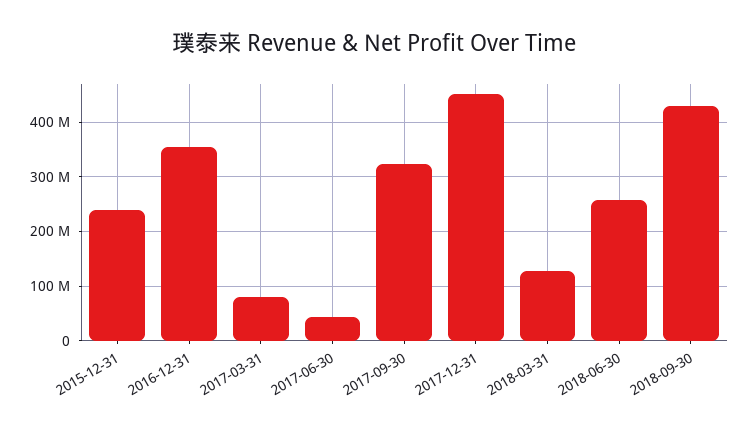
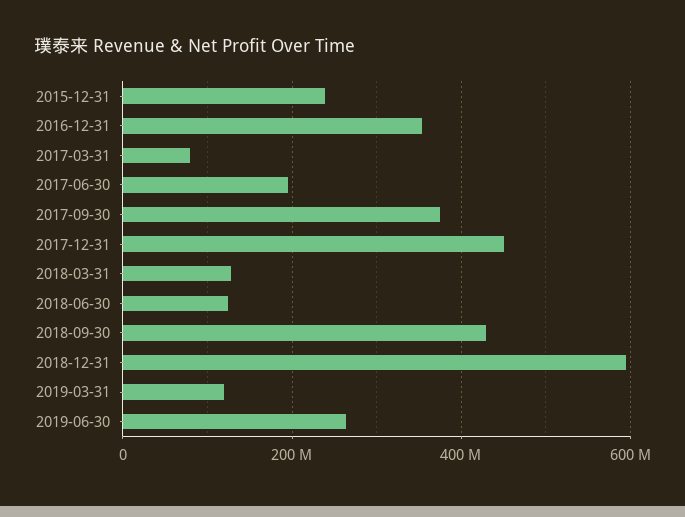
2017-06-30: 40000000 -> 200000000
2017-09-30: 320000000 -> 380000000
2018-06-30: 260000000 -> 120000000
2018-12-31: none -> 600000000
2019-03-31: none -> 120000000
2019-06-30: none -> 260000000

